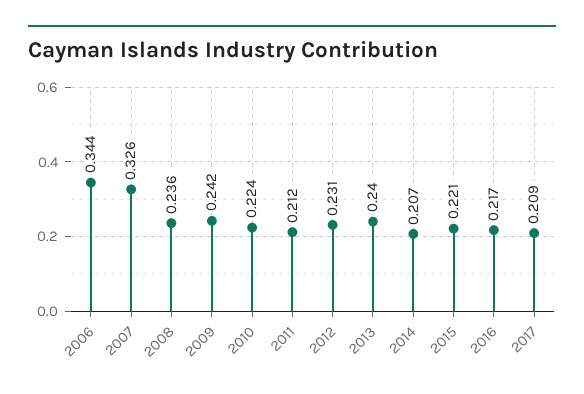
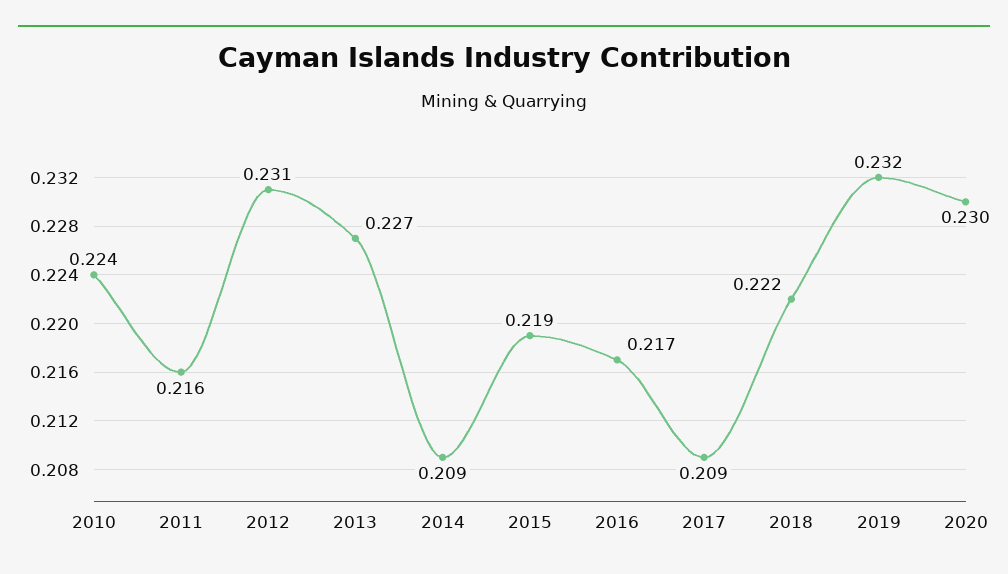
2006: 0.344 -> none
2007: 0.326 -> none
2008: 0.236 -> none
2009: 0.242 -> none
2011: 0.212 -> 0.216
2013: 0.24 -> 0.227
2014: 0.207 -> 0.209
2015: 0.221 -> 0.219
2018: none -> 0.222
2019: none -> 0.232
2020: none -> 0.23

